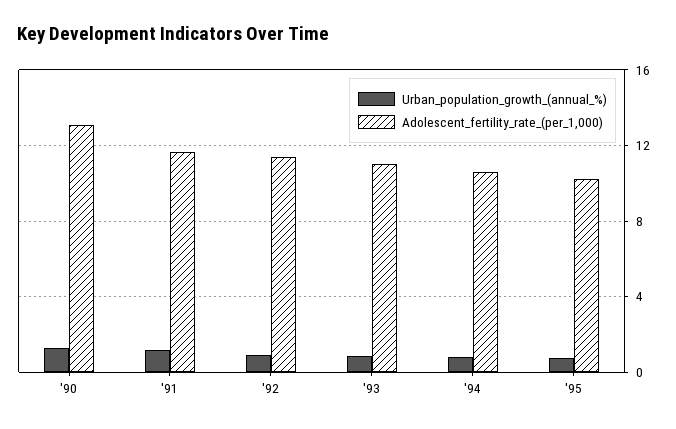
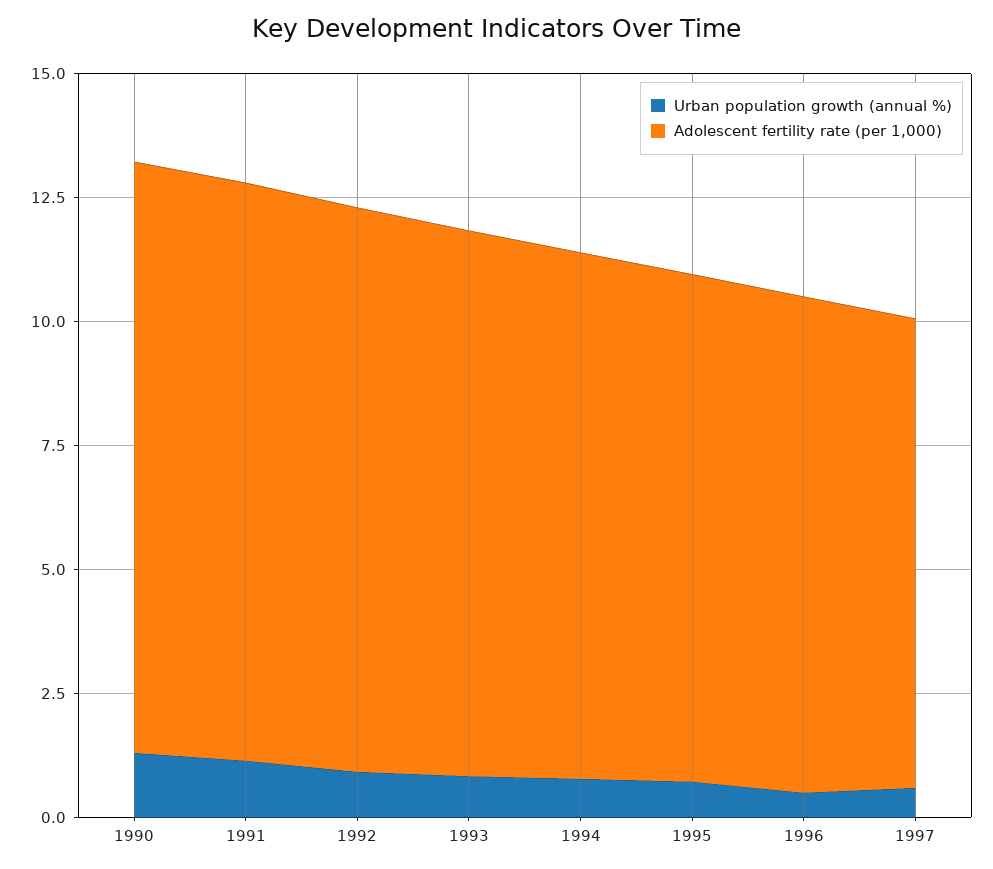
Adolescent_fertility_rate_(per_1,000), '90: 13 -> 12
Urban_population_growth_(annual_%), 1996: none -> 0.5
Adolescent_fertility_rate_(per_1,000), 1996: none -> 10
Urban_population_growth_(annual_%), 1997: none -> 0.5
Adolescent_fertility_rate_(per_1,000), 1997: none -> 9.5

